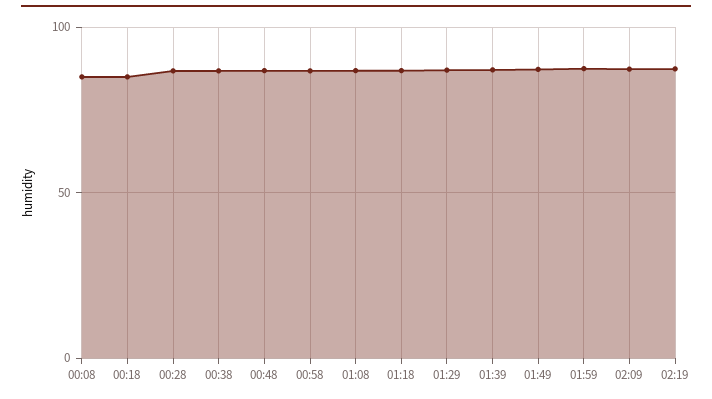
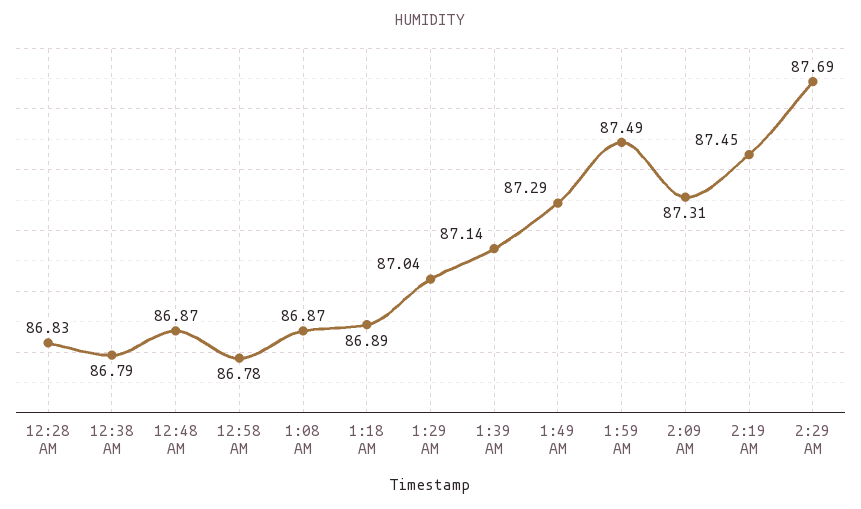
00:08: 85 -> none
00:18: 85 -> none
2:29 AM: none -> 87.69

